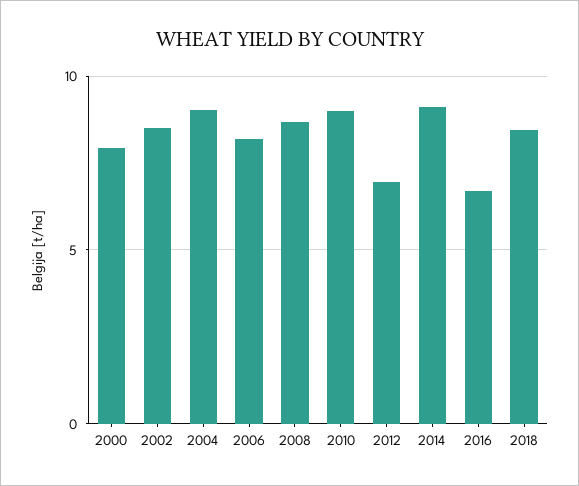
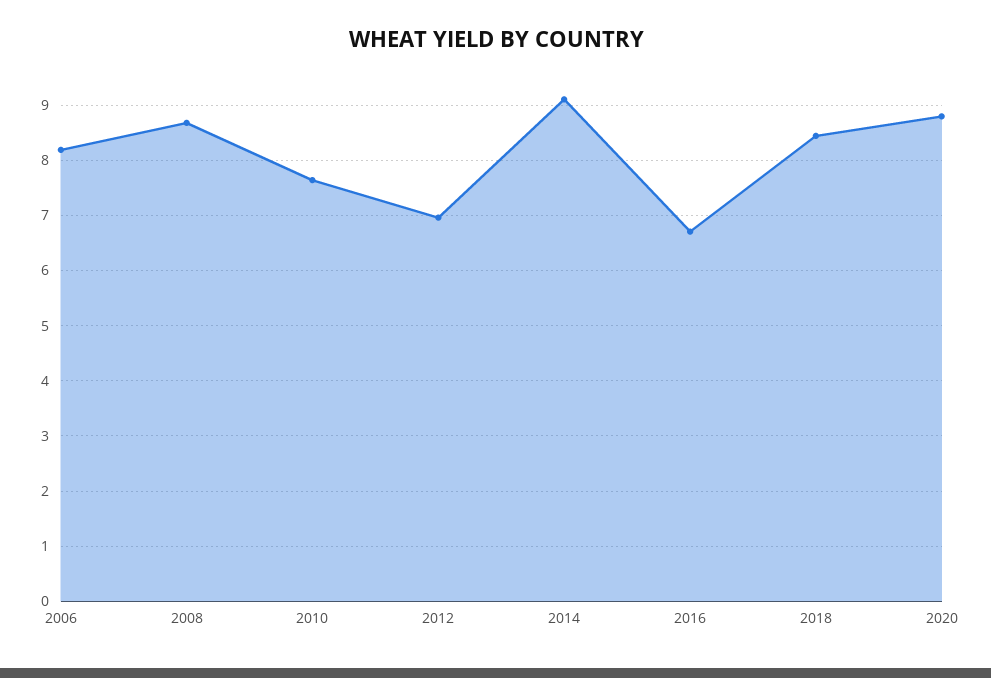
2000: 8 -> none
2002: 8.5 -> none
2004: 9 -> none
2010: 9 -> 7.6
2020: none -> 8.8

